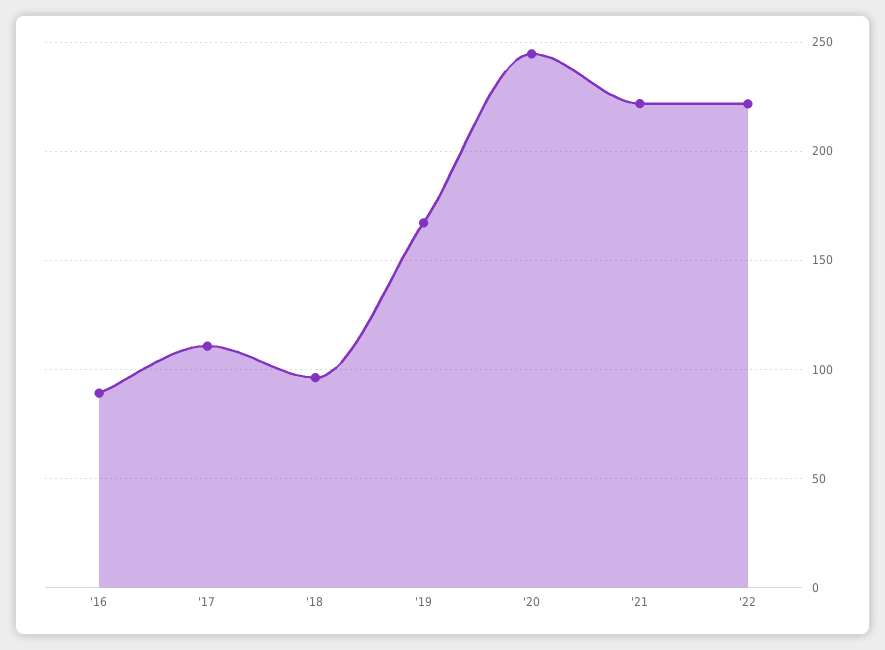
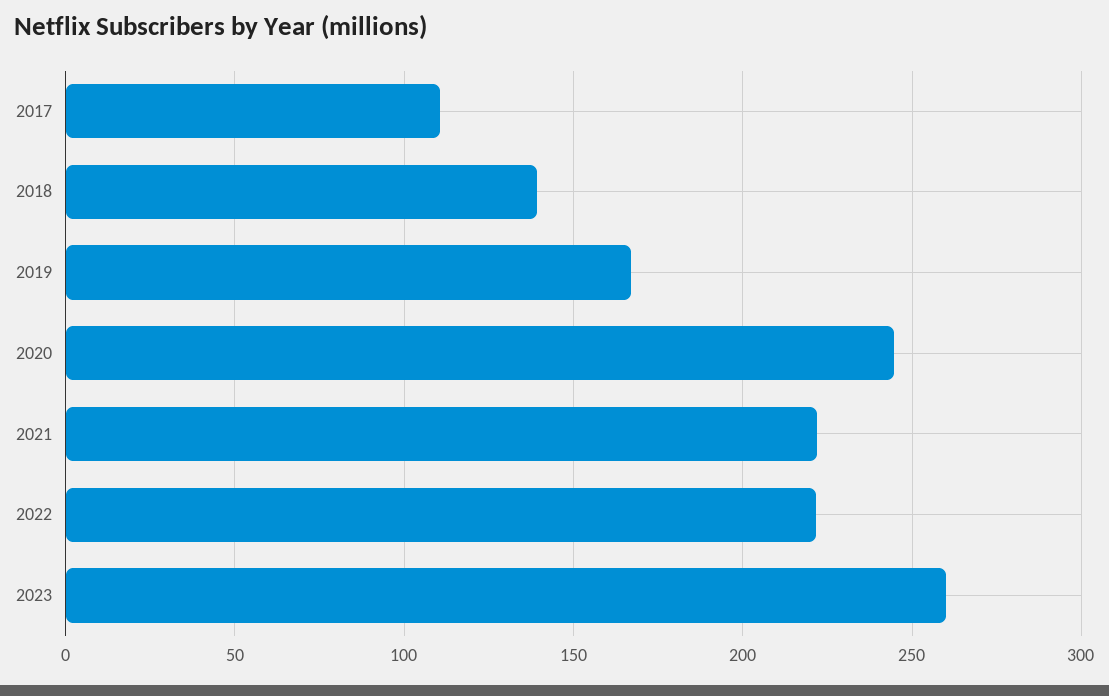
'16: 90 -> none
'18: 95 -> 140
2023: none -> 260

